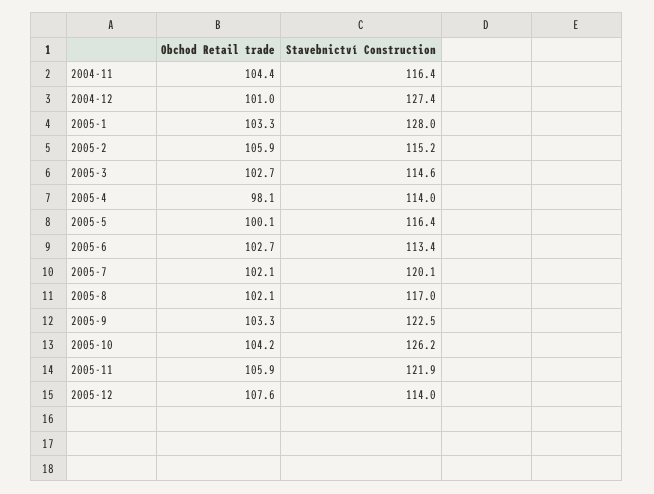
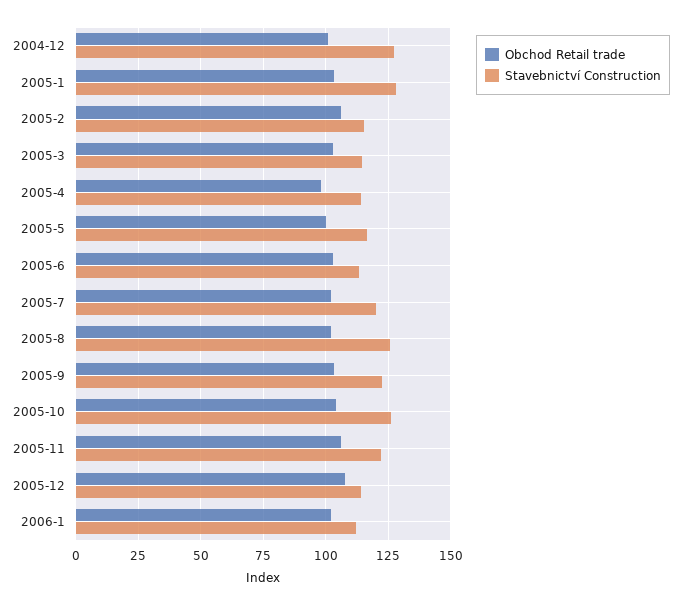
Obchod Retail trade, 2004-11: 104.4 -> none
Stavebnictví Construction, 2004-11: 116.4 -> none
Stavebnictví Construction, 2005-8: 117 -> 125
Obchod Retail trade, 2006-1: none -> 102.5
Stavebnictví Construction, 2006-1: none -> 112.5

